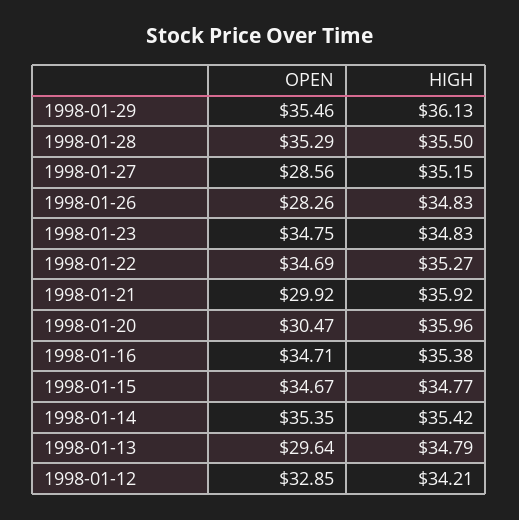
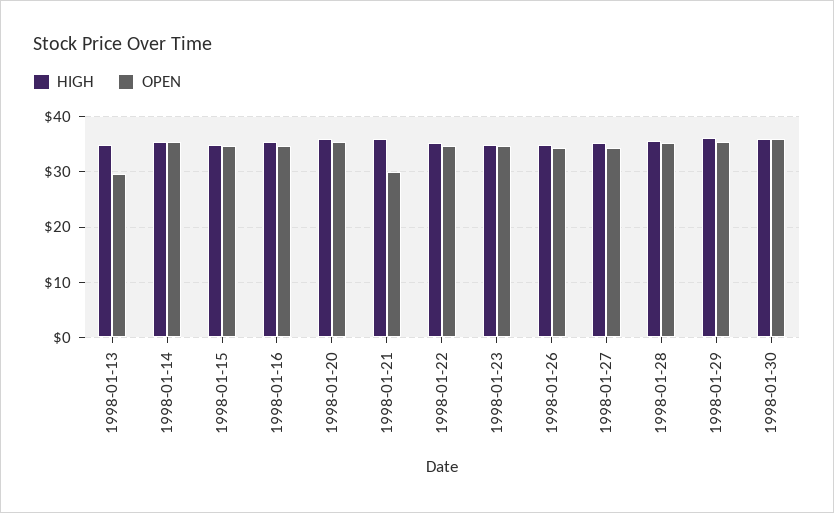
OPEN, 1998-01-27: 28.56 -> 34
OPEN, 1998-01-26: 28.26 -> 34
OPEN, 1998-01-20: 30.47 -> 36
OPEN, 1998-01-12: 32.85 -> none
HIGH, 1998-01-12: 34.21 -> none
HIGH, 1998-01-30: none -> 36
OPEN, 1998-01-30: none -> 36

